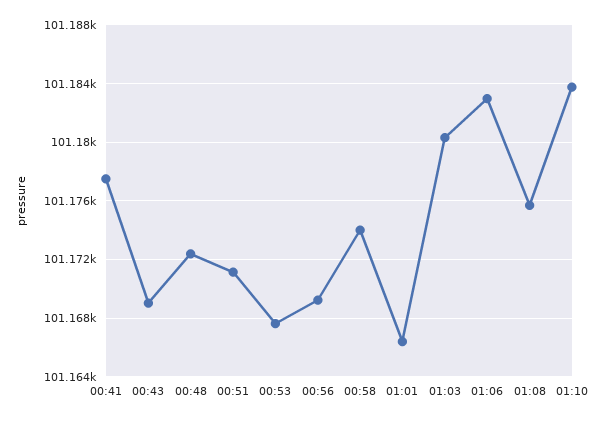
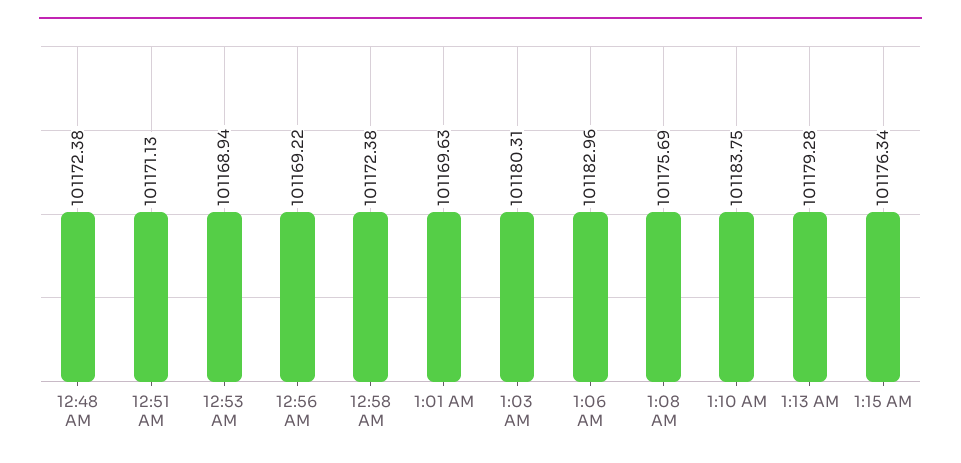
00:41: 101177.5 -> none
00:43: 101169 -> none
00:53: 101167.5 -> 101168.94
00:58: 101174 -> 101172.38
01:01: 101166.5 -> 101169.63
1:13 AM: none -> 101179.28
1:15 AM: none -> 101176.34

